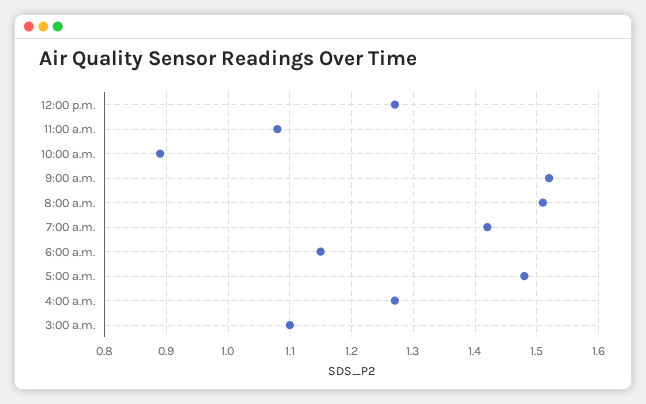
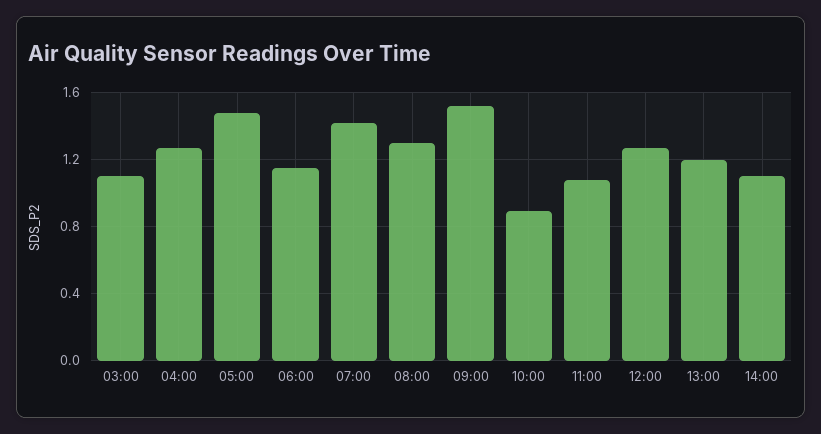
8:00 a.m.: 1.51 -> 1.3
13:00: none -> 1.2
14:00: none -> 1.1

